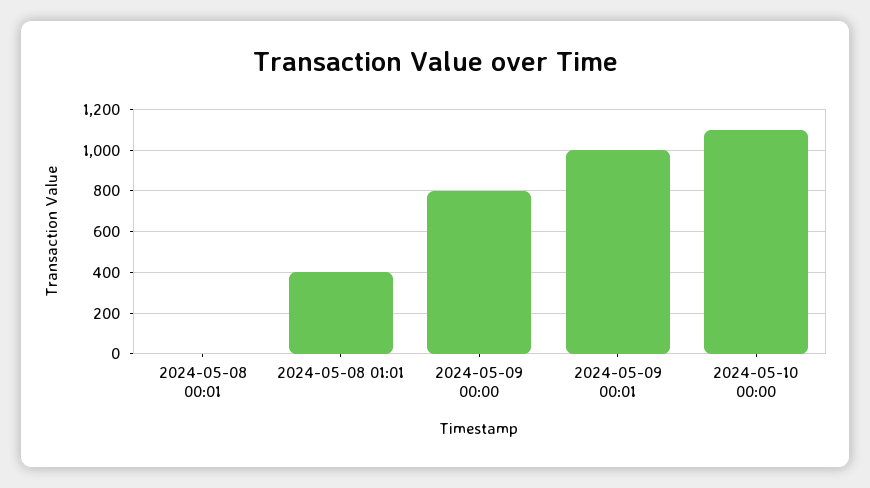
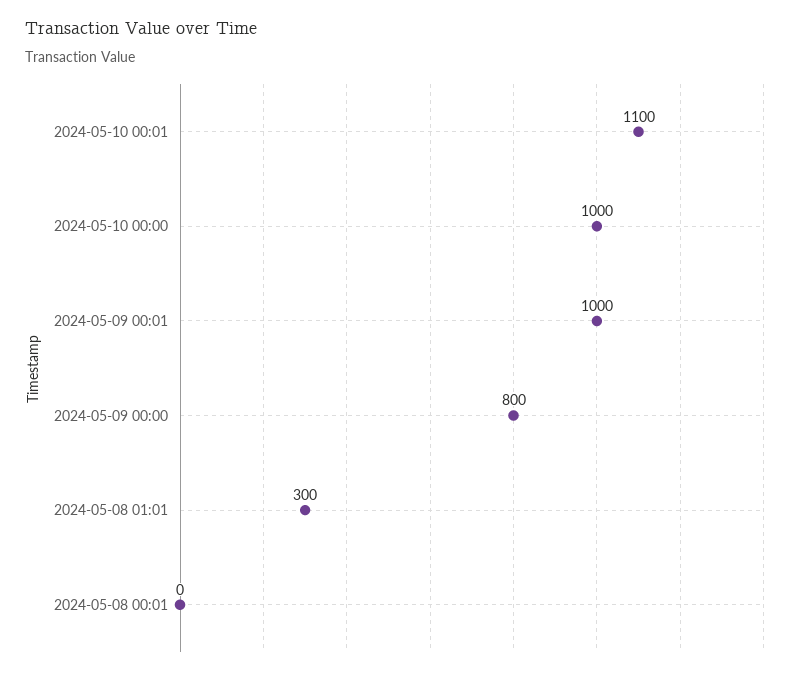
2024-05-08 01:01: 400 -> 300
2024-05-10 00:00: 1100 -> 1000
2024-05-10 00:01: none -> 1100

